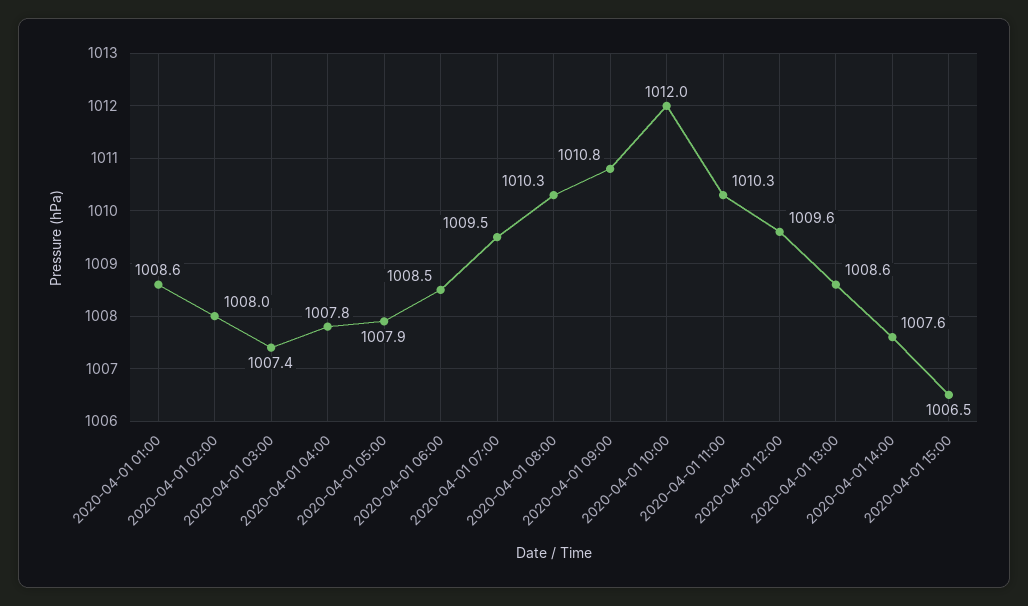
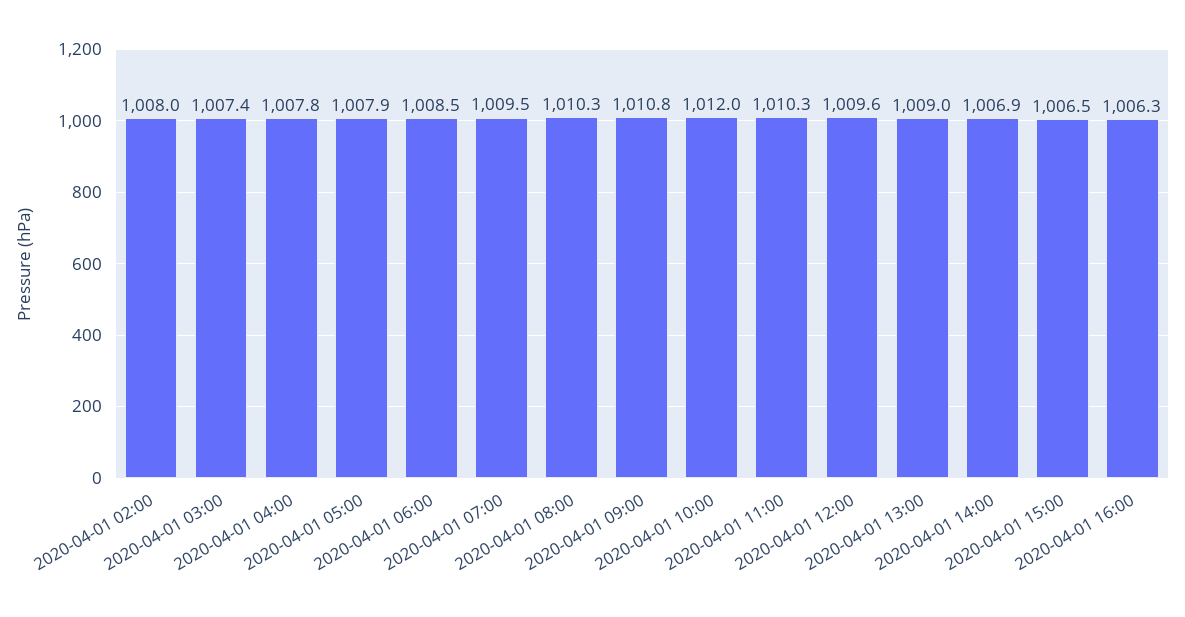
2020-04-01 01:00: 1008.6 -> none
2020-04-01 13:00: 1008.6 -> 1009
2020-04-01 14:00: 1007.6 -> 1006.9
2020-04-01 16:00: none -> 1006.3

